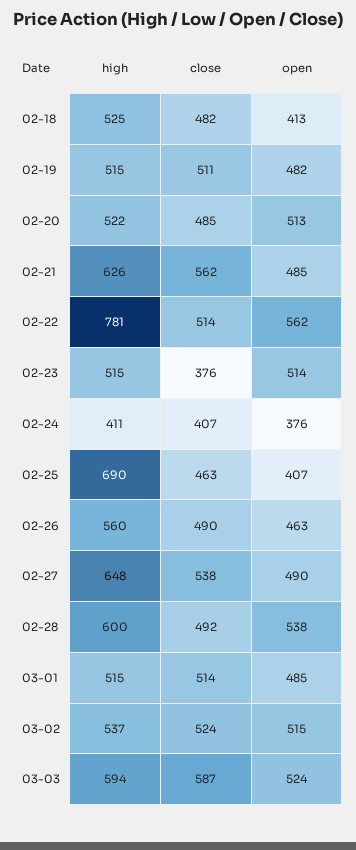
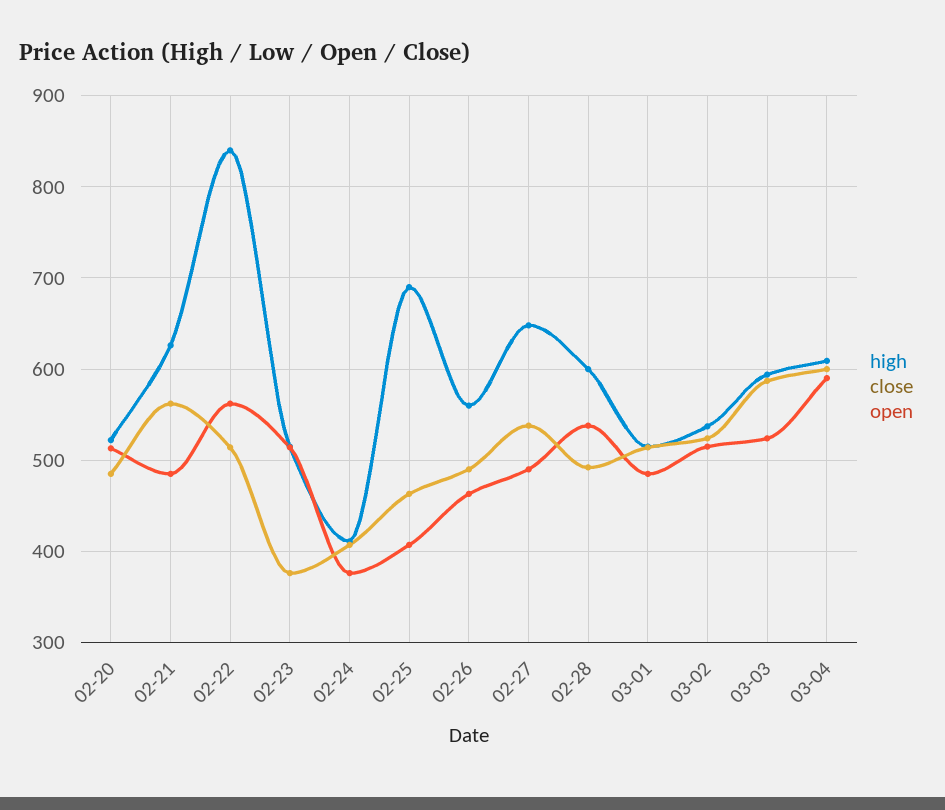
high, 02-18: 525 -> none
close, 02-18: 482 -> none
open, 02-18: 413 -> none
high, 02-19: 515 -> none
close, 02-19: 511 -> none
open, 02-19: 482 -> none
high, 02-22: 781 -> 840
high, 03-04: none -> 610
close, 03-04: none -> 600
open, 03-04: none -> 590

